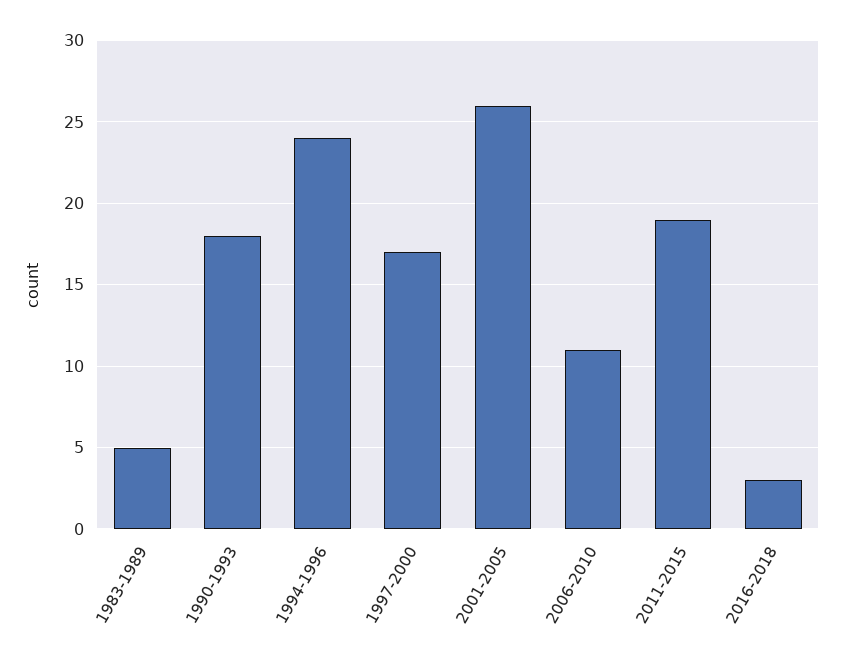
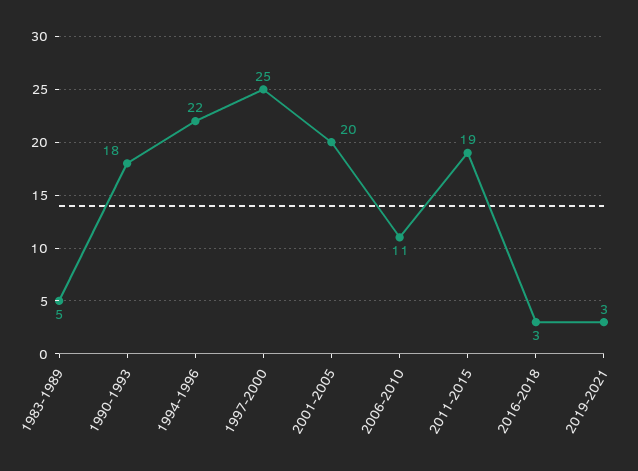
1994-1996: 24 -> 22
1997-2000: 17 -> 25
2001-2005: 26 -> 20
2019-2021: none -> 3

